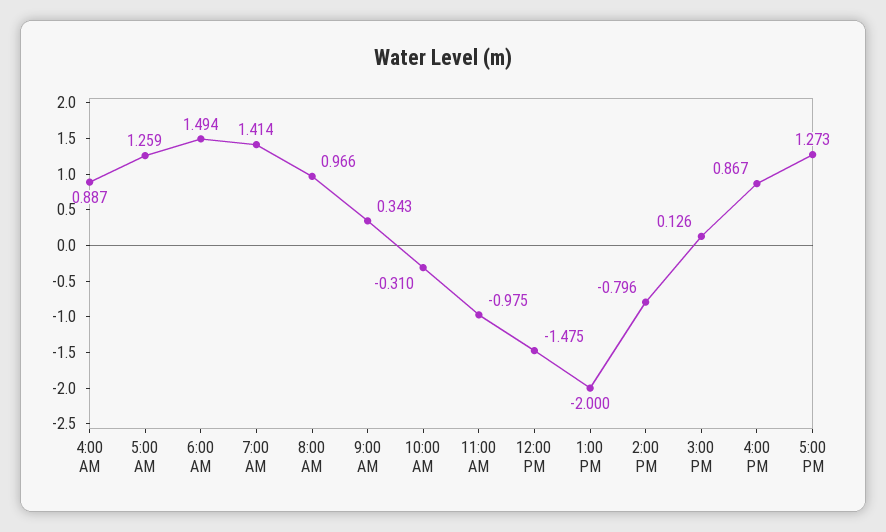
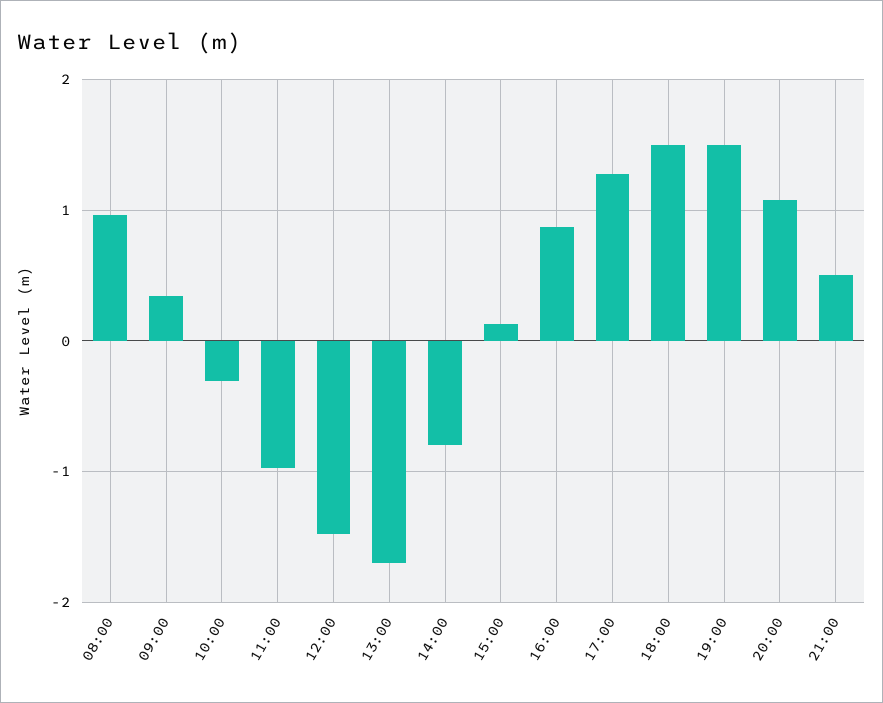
4:00 AM: 0.887 -> none
5:00 AM: 1.259 -> none
6:00 AM: 1.494 -> none
7:00 AM: 1.414 -> none
1:00 PM: -2 -> -1.7
18:00: none -> 1.5
19:00: none -> 1.5
20:00: none -> 1.1
21:00: none -> 0.5

